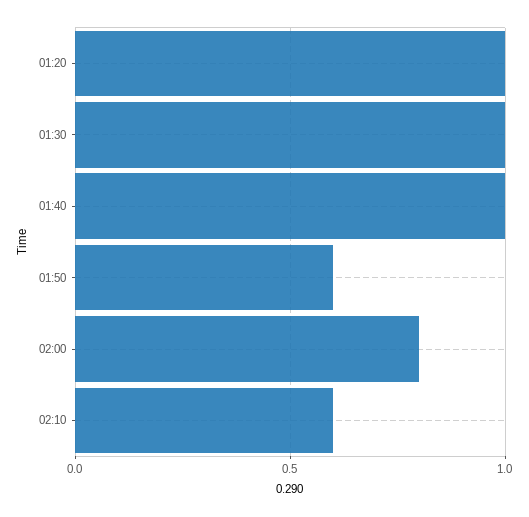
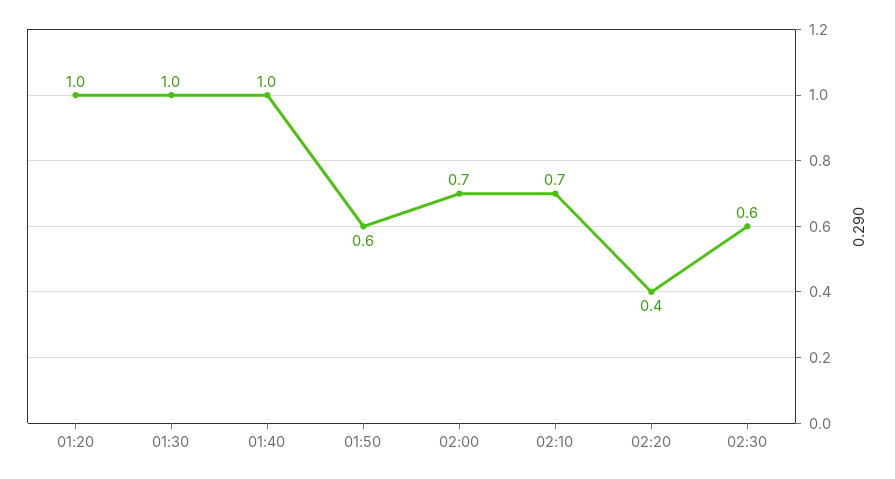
02:00: 0.8 -> 0.7
02:10: 0.6 -> 0.7
02:20: none -> 0.4
02:30: none -> 0.6

